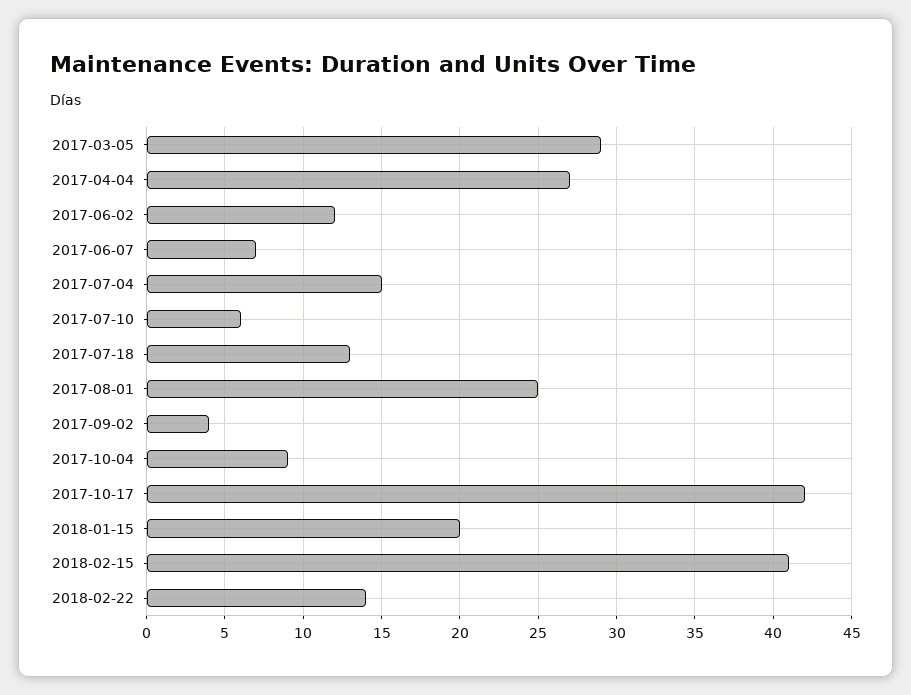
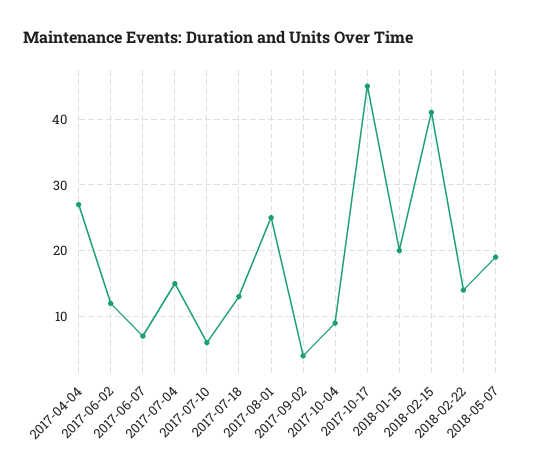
2017-03-05: 29 -> none
2017-10-17: 42 -> 45
2018-05-07: none -> 19

